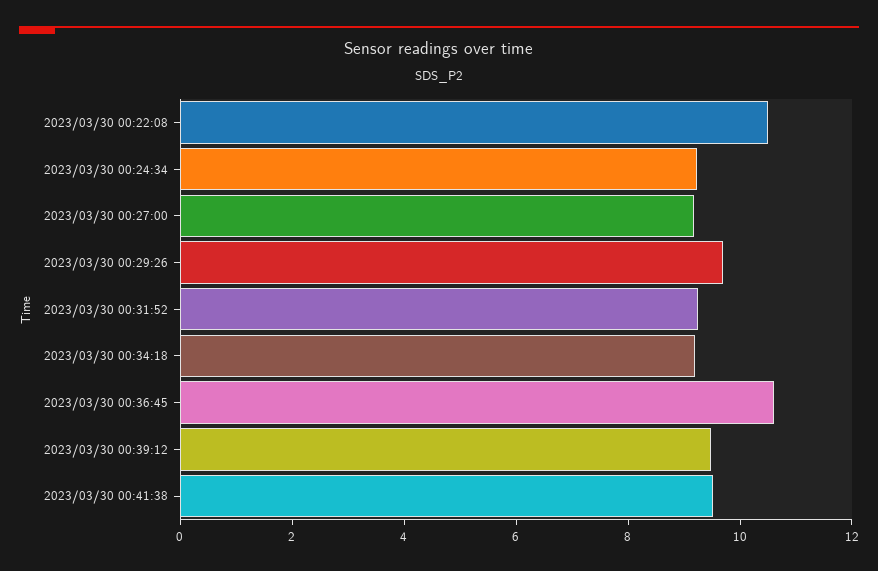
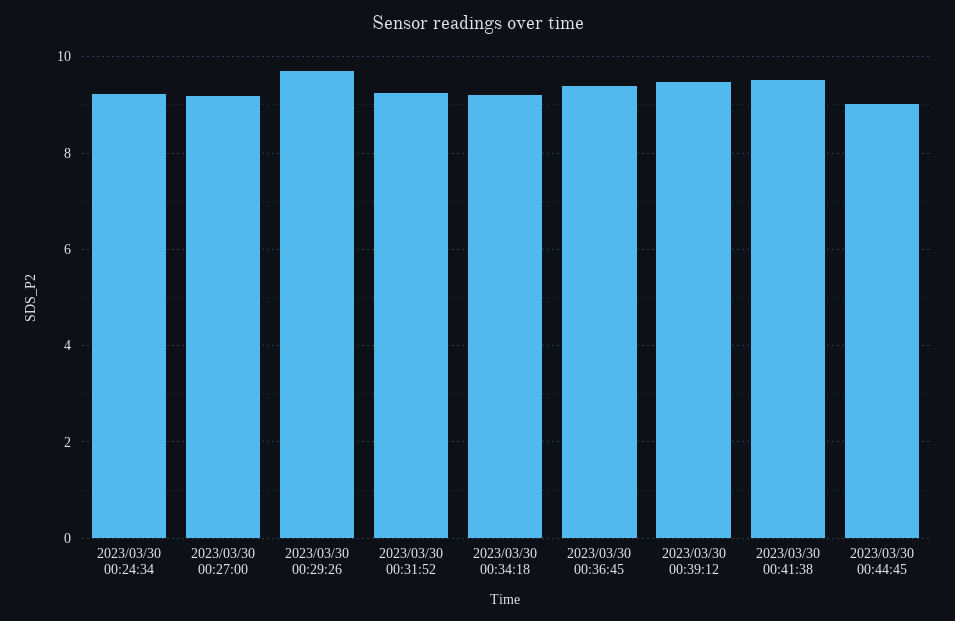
2023/03/30 00:22:08: 10.5 -> none
2023/03/30 00:36:45: 10.5 -> 9.4
2023/03/30 00:44:45: none -> 9

